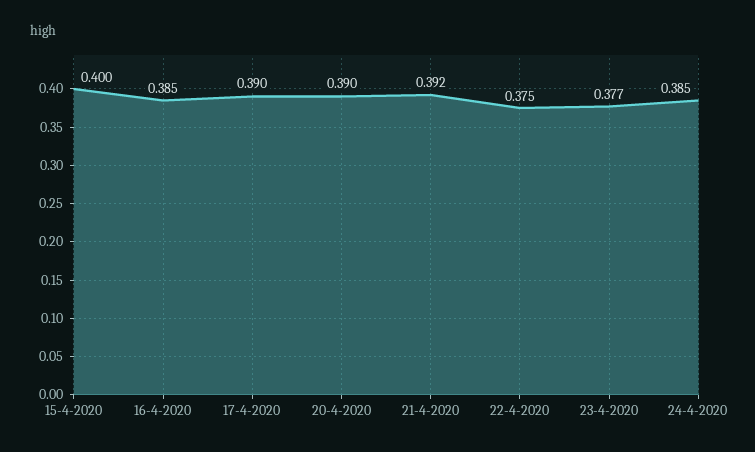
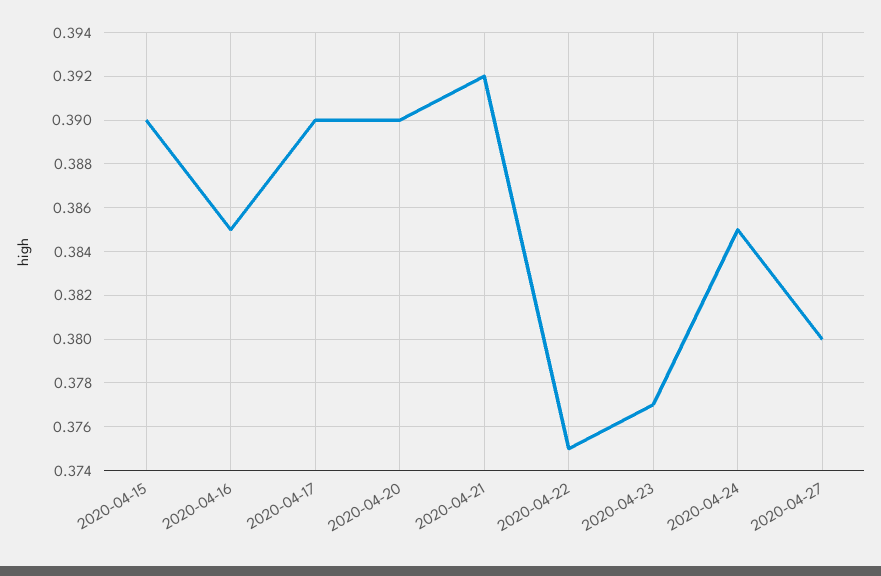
15-4-2020: 0.4 -> 0.39
2020-04-27: none -> 0.38

